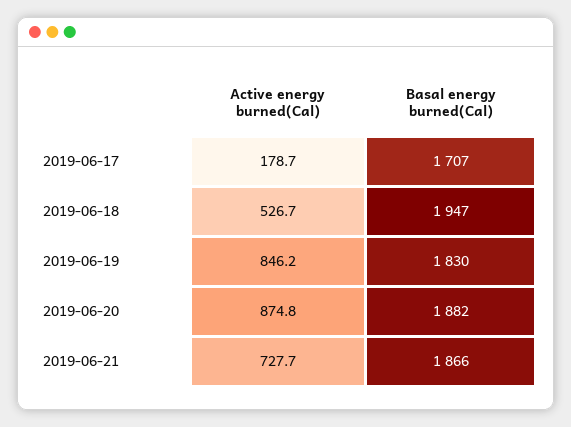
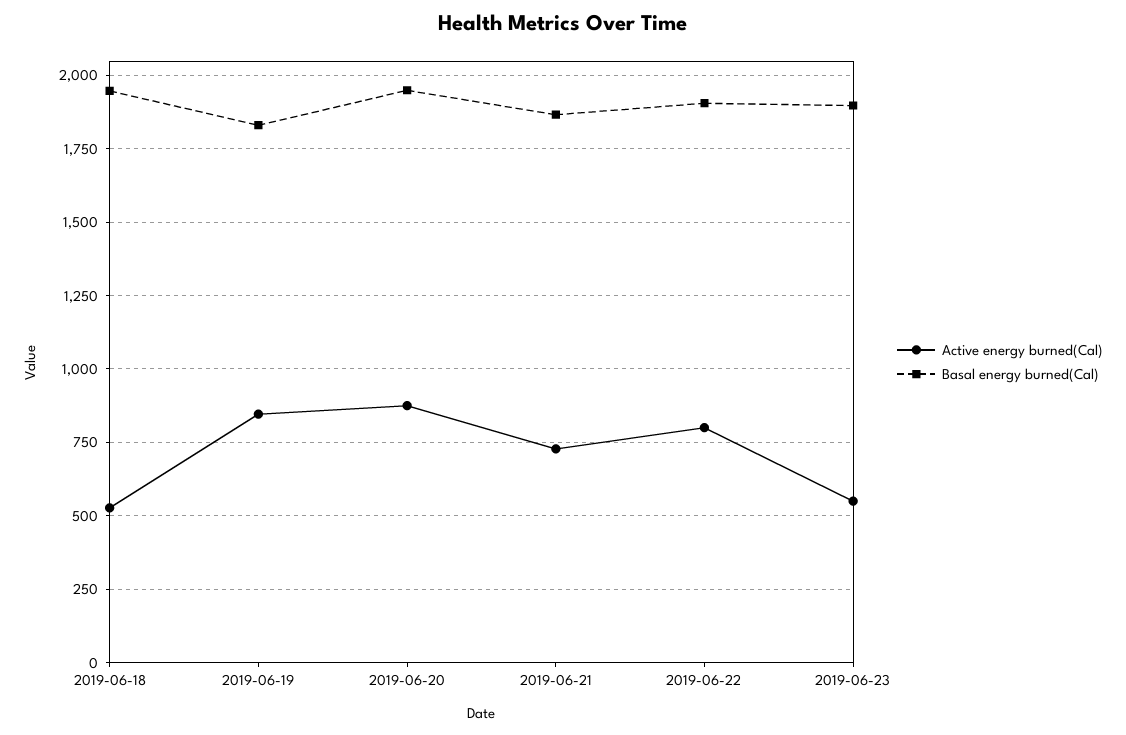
Active energy burned(Cal), 2019-06-17: 178.7 -> none
Basal energy burned(Cal), 2019-06-17: 1707 -> none
Basal energy burned(Cal), 2019-06-20: 1882 -> 1950
Active energy burned(Cal), 2019-06-22: none -> 800
Basal energy burned(Cal), 2019-06-22: none -> 1900
Active energy burned(Cal), 2019-06-23: none -> 550
Basal energy burned(Cal), 2019-06-23: none -> 1900

